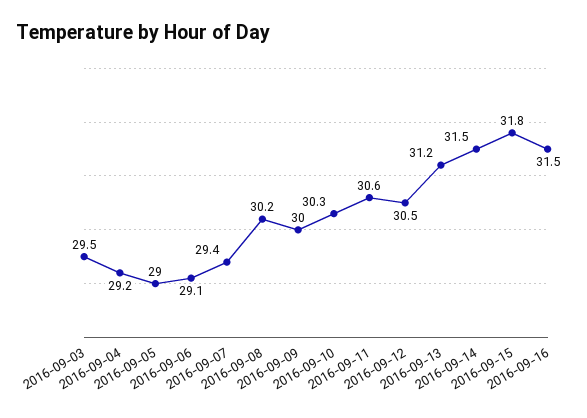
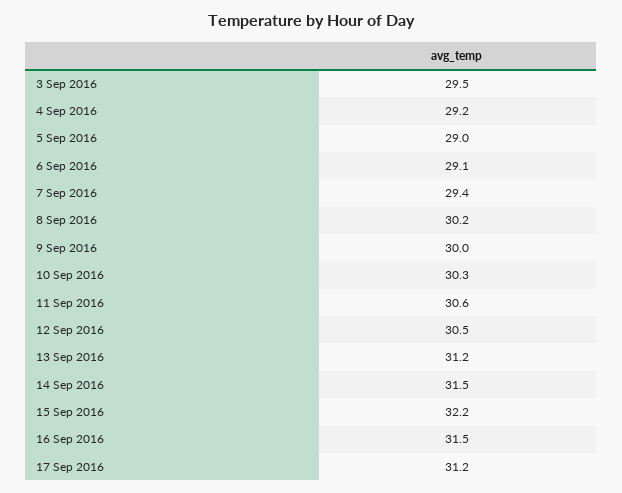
2016-09-15: 31.8 -> 32.2
17 Sep 2016: none -> 31.2

